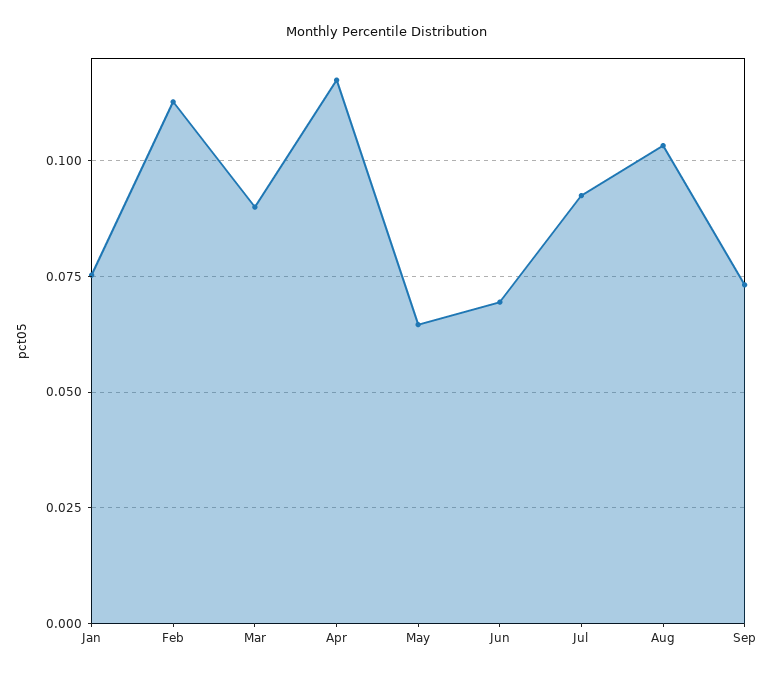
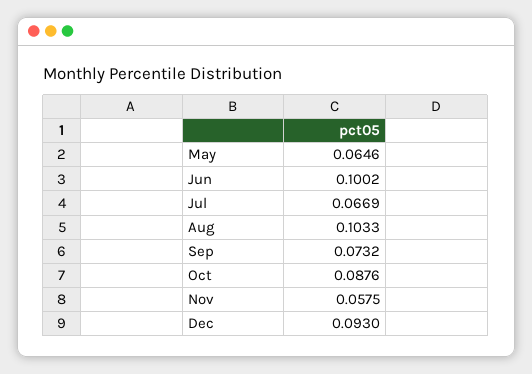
Jan: 0.075 -> none
Feb: 0.1125 -> none
Mar: 0.09 -> none
Apr: 0.1175 -> none
Jun: 0.07 -> 0.1002
Jul: 0.0925 -> 0.0669
Oct: none -> 0.0876
Nov: none -> 0.0575
Dec: none -> 0.093

